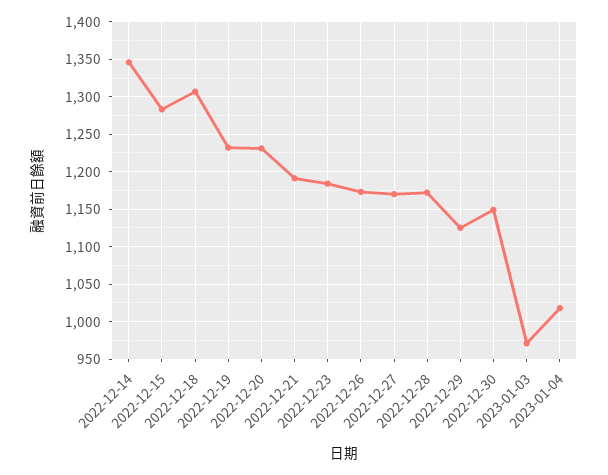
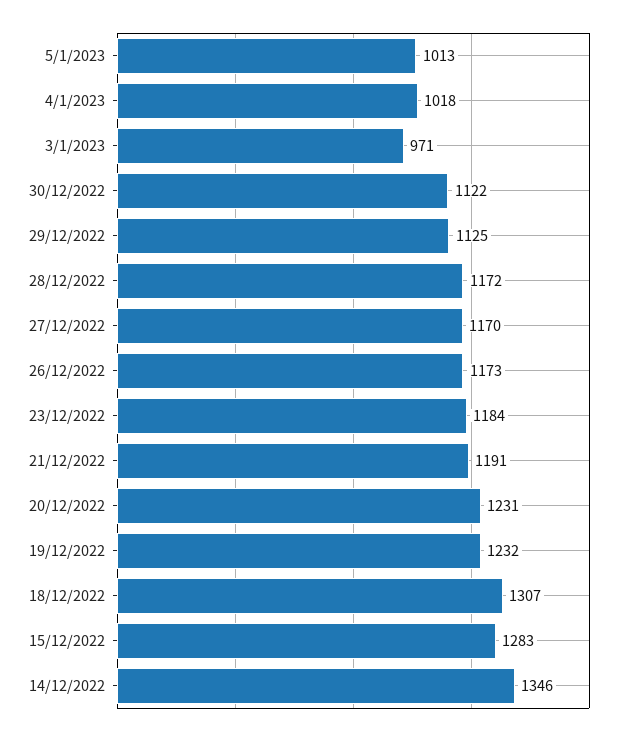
2022-12-30: 1150 -> 1122
5/1/2023: none -> 1013

